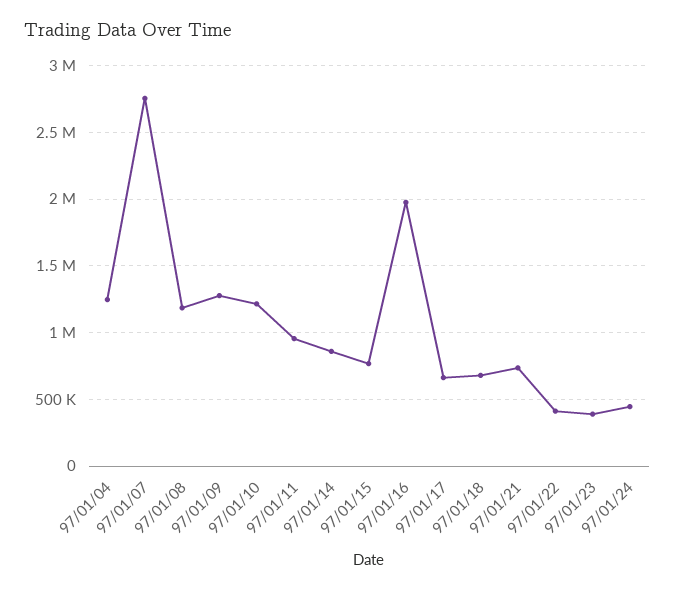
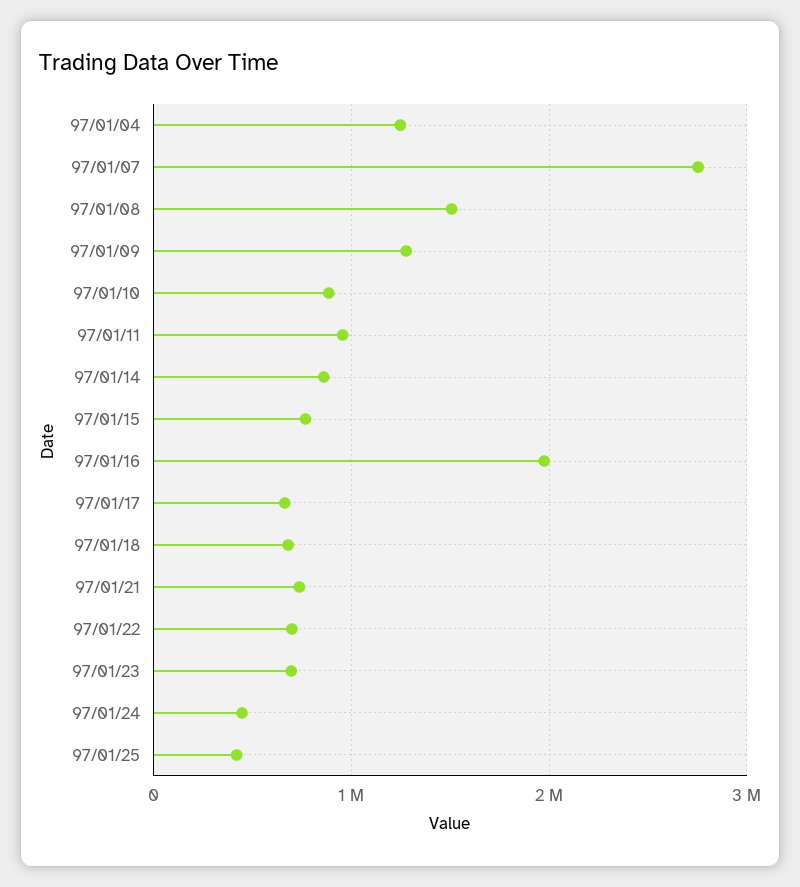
97/01/08: 1200000 -> 1500000
97/01/10: 1200000 -> 900000
97/01/22: 400000 -> 700000
97/01/23: 400000 -> 700000
97/01/25: none -> 400000

